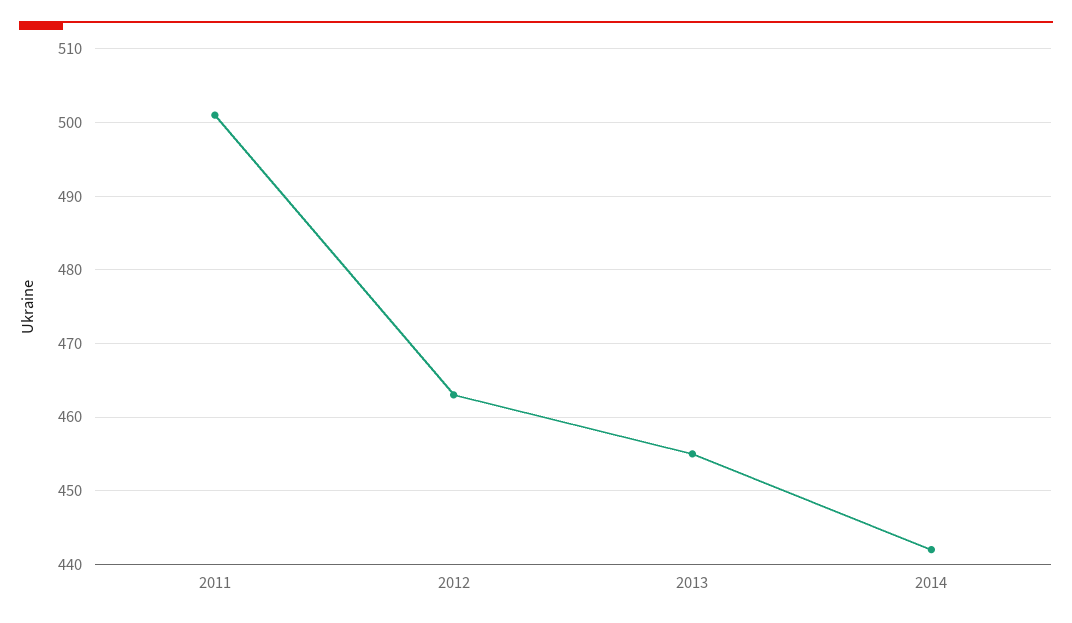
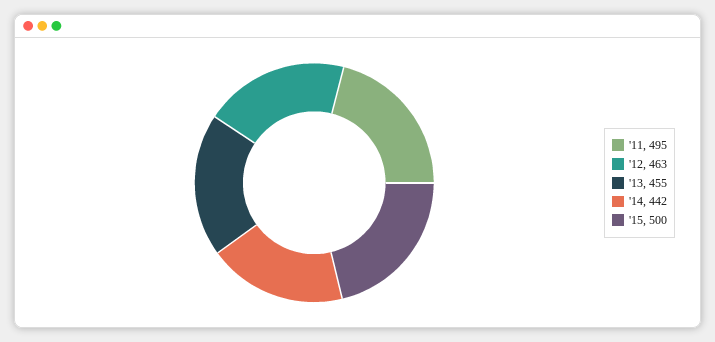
2011: 501 -> 495
'15: none -> 500

